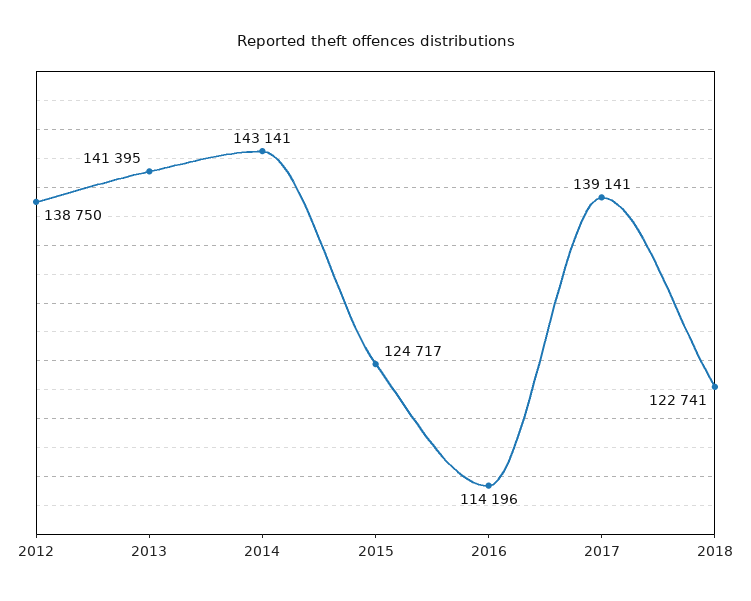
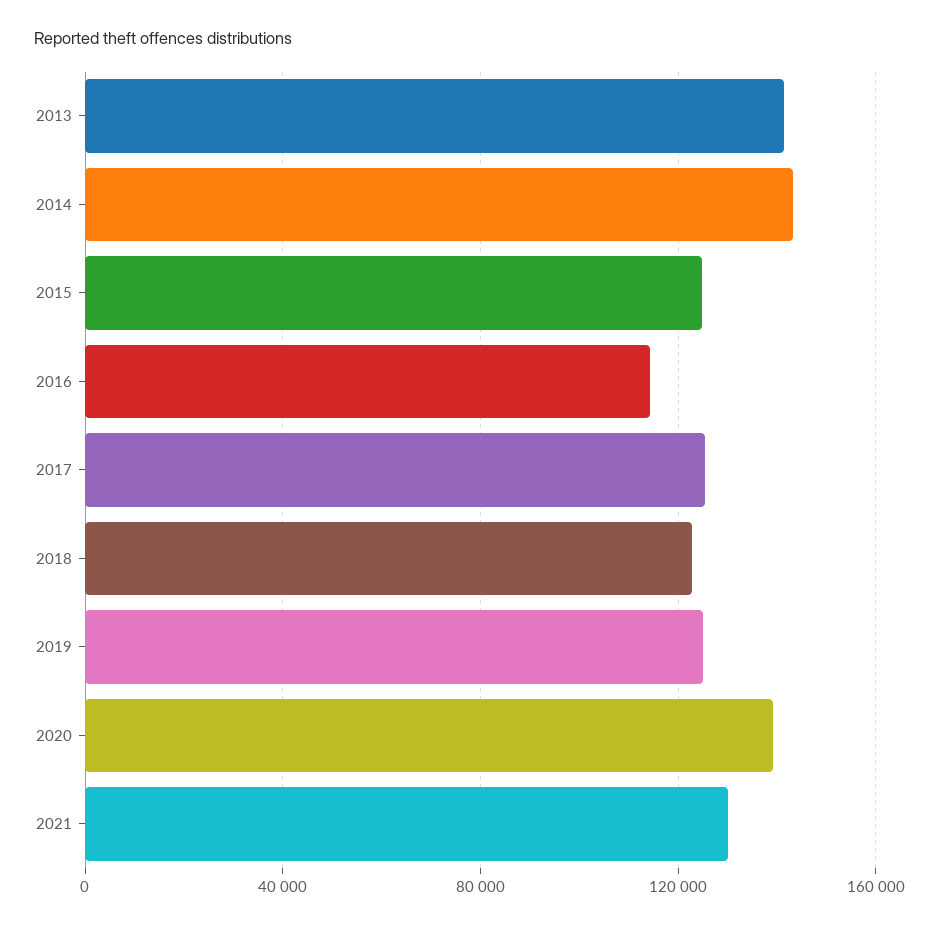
2012: 138750 -> none
2017: 139141 -> 125000
2019: none -> 125000
2020: none -> 140000
2021: none -> 130000

